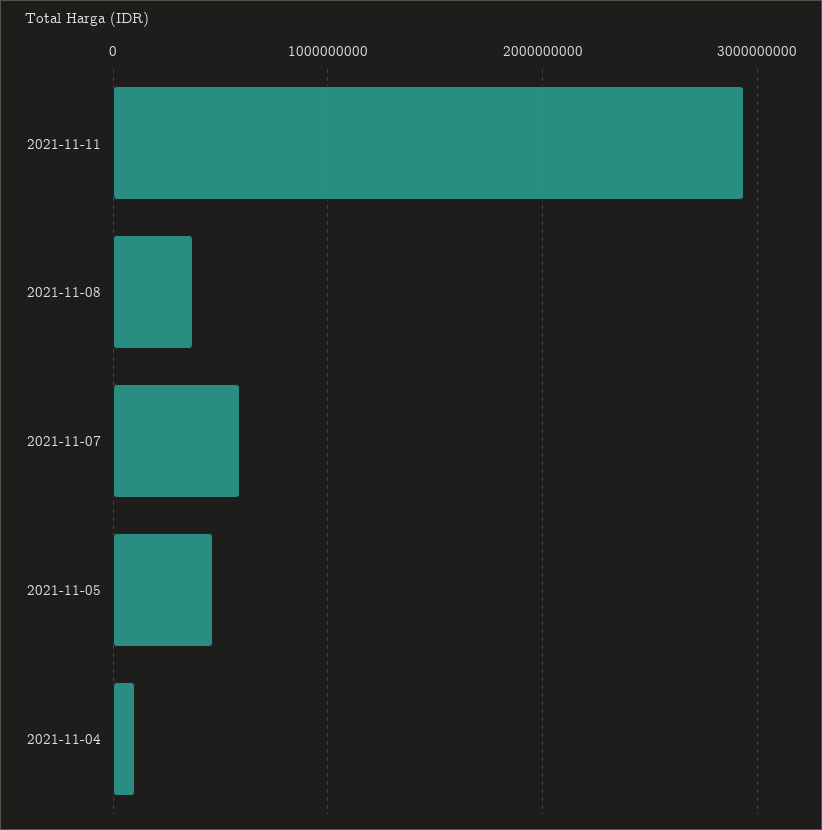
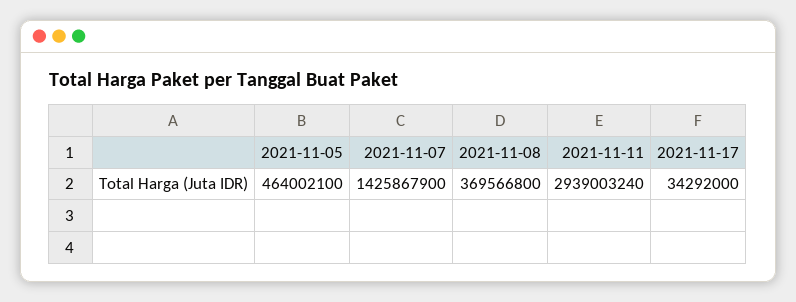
2021-11-07: 600000000 -> 1425867900
2021-11-04: 100000000 -> none
2021-11-17: none -> 34292000

